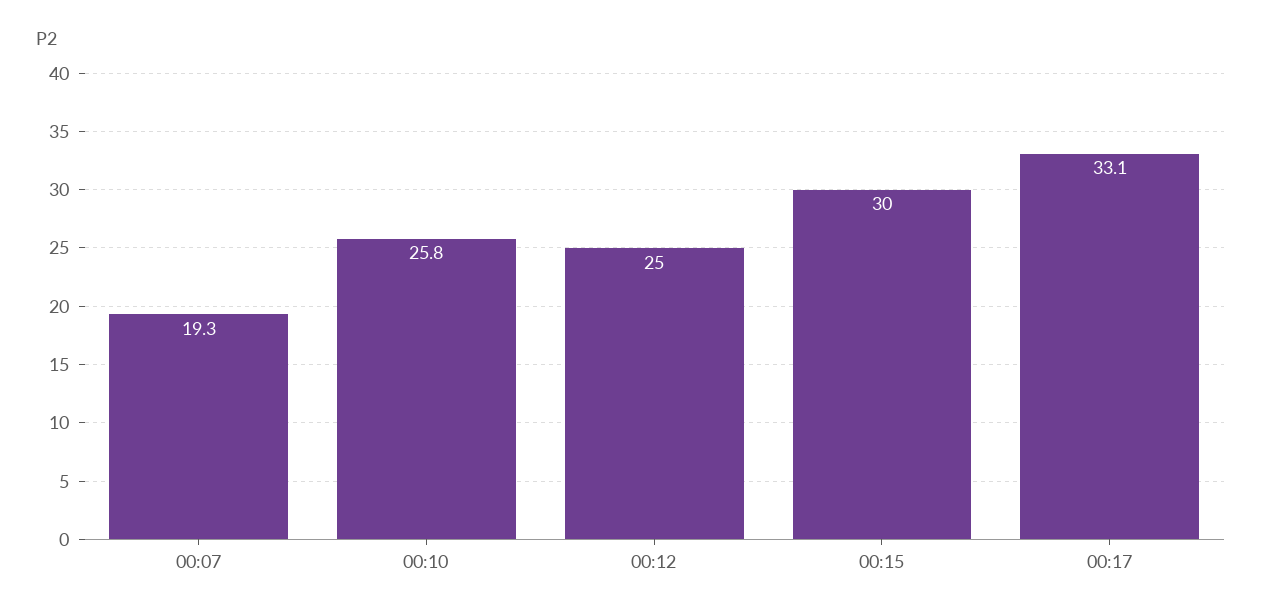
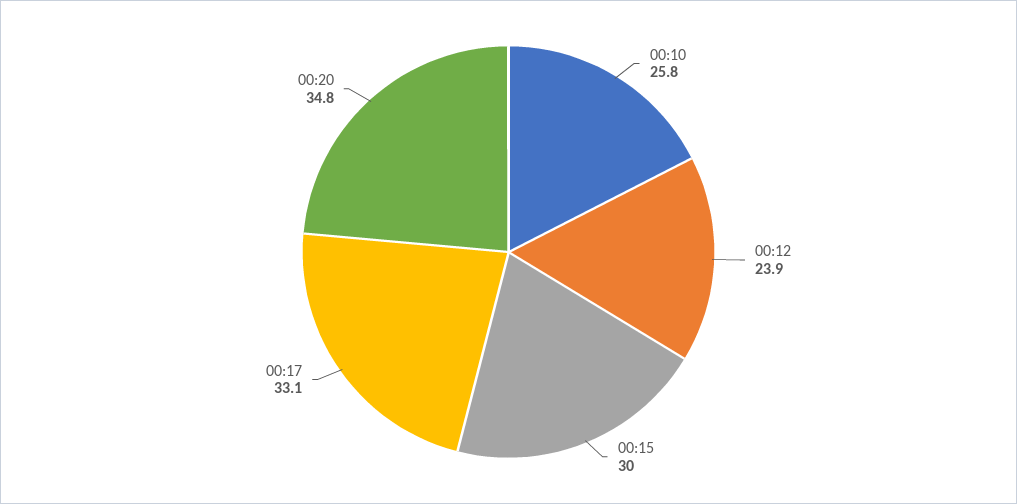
00:07: 19.3 -> none
00:12: 25 -> 23.9
00:20: none -> 34.8

